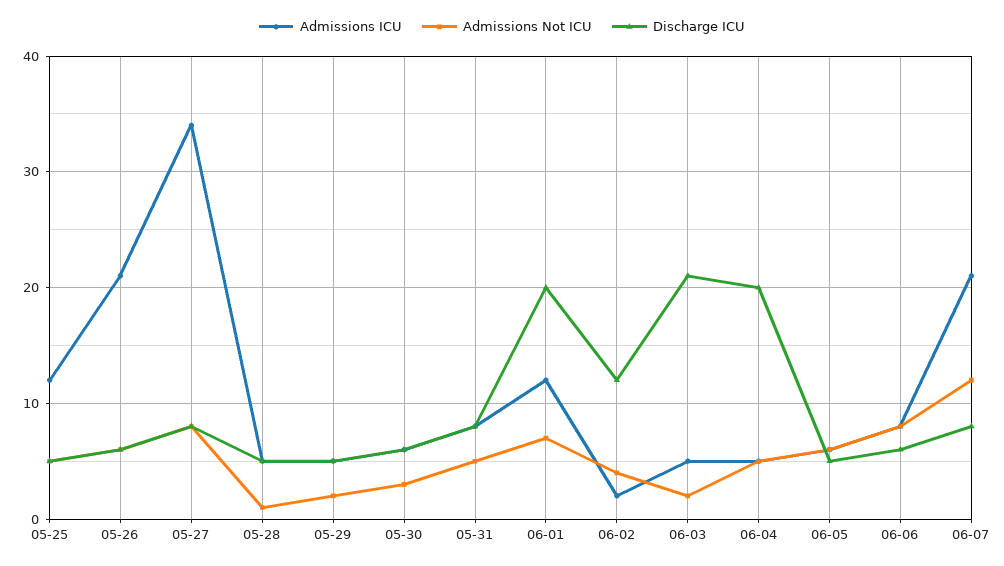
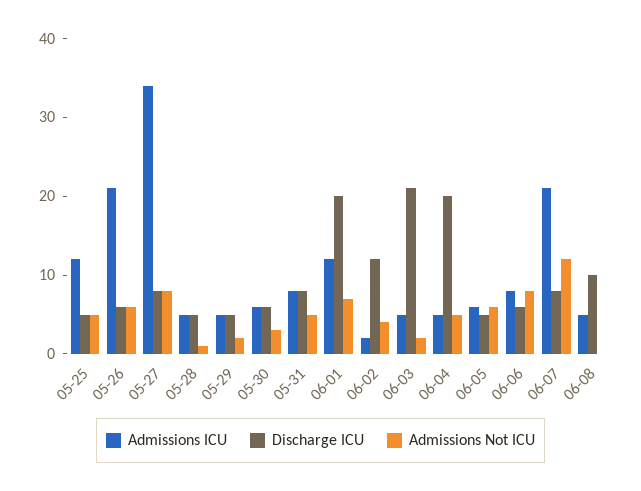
Admissions ICU, 06-08: none -> 5
Discharge ICU, 06-08: none -> 10
Admissions Not ICU, 06-08: none -> 0

